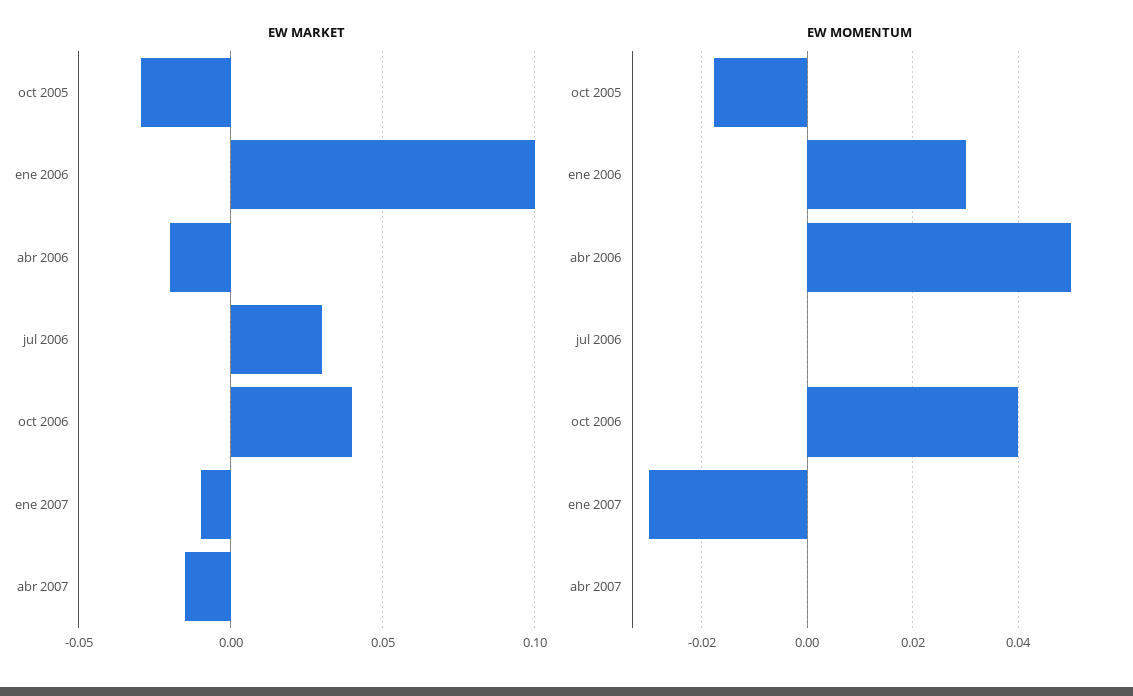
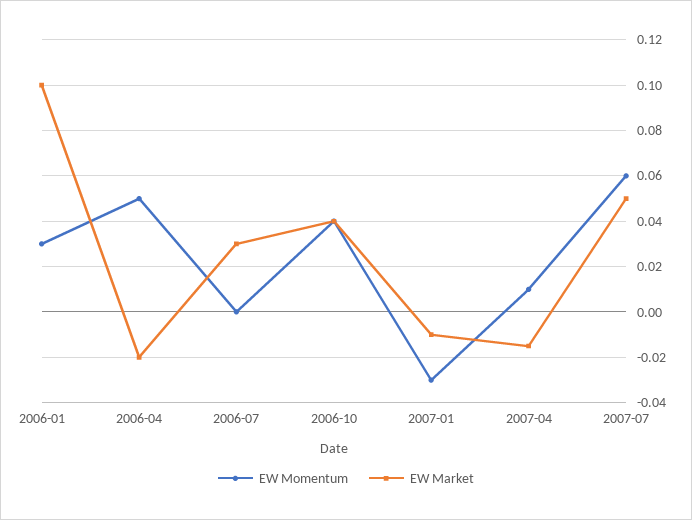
EW MARKET, oct 2005: -0.03 -> none
EW MOMENTUM, oct 2005: -0.018 -> none
EW MOMENTUM, abr 2007: 0 -> 0.01
EW MOMENTUM, 2007-07: none -> 0.06
EW MARKET, 2007-07: none -> 0.05

